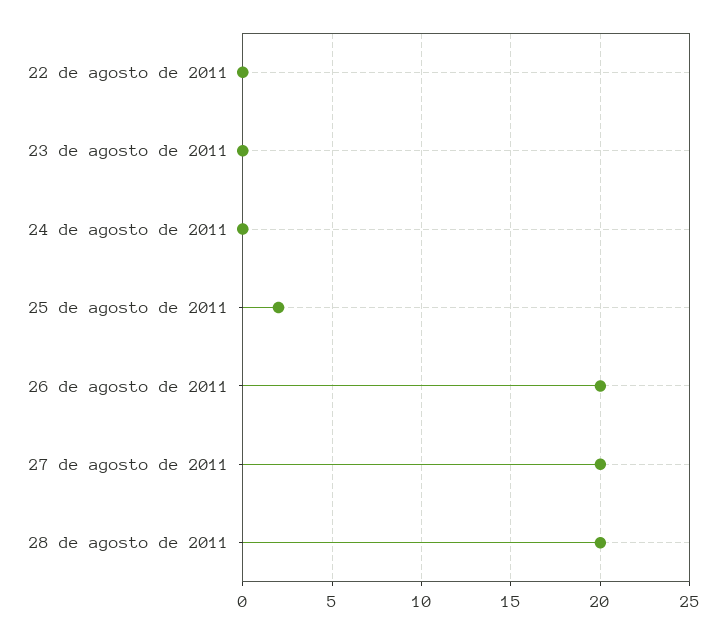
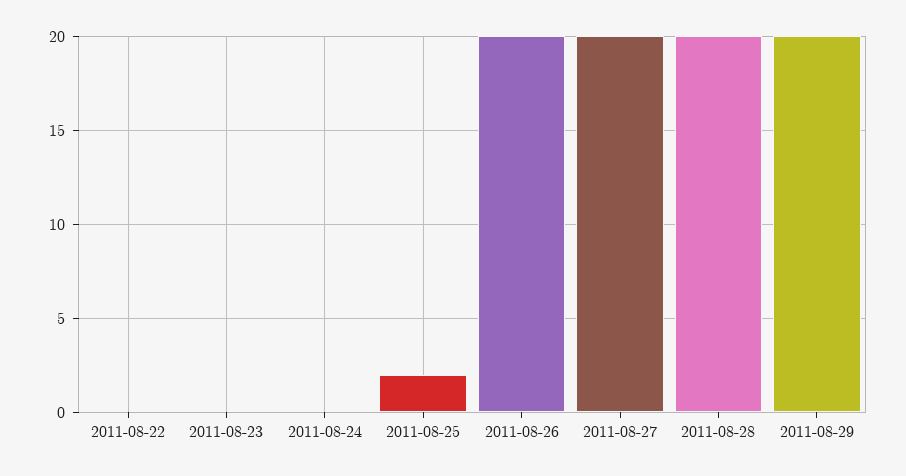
2011-08-29: none -> 20

